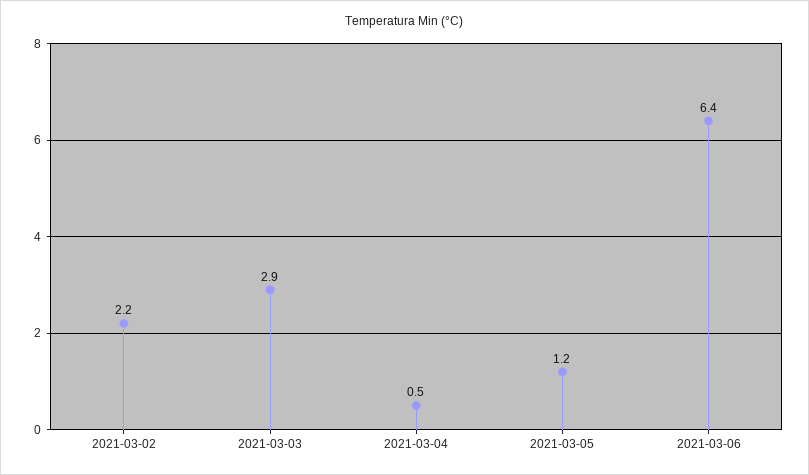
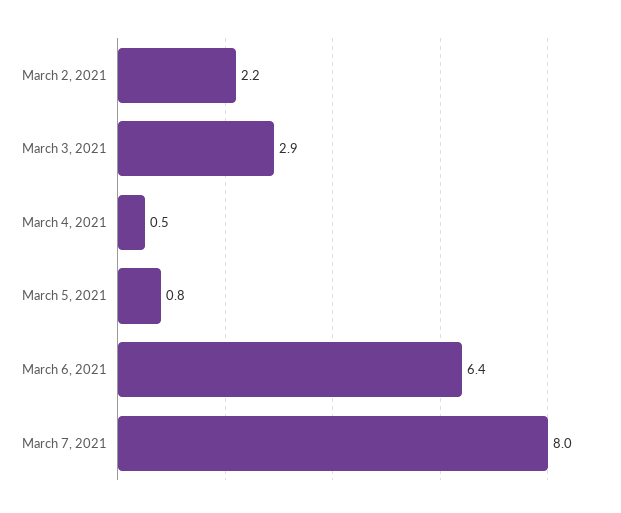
2021-03-05: 1.2 -> 0.8
March 7, 2021: none -> 8

